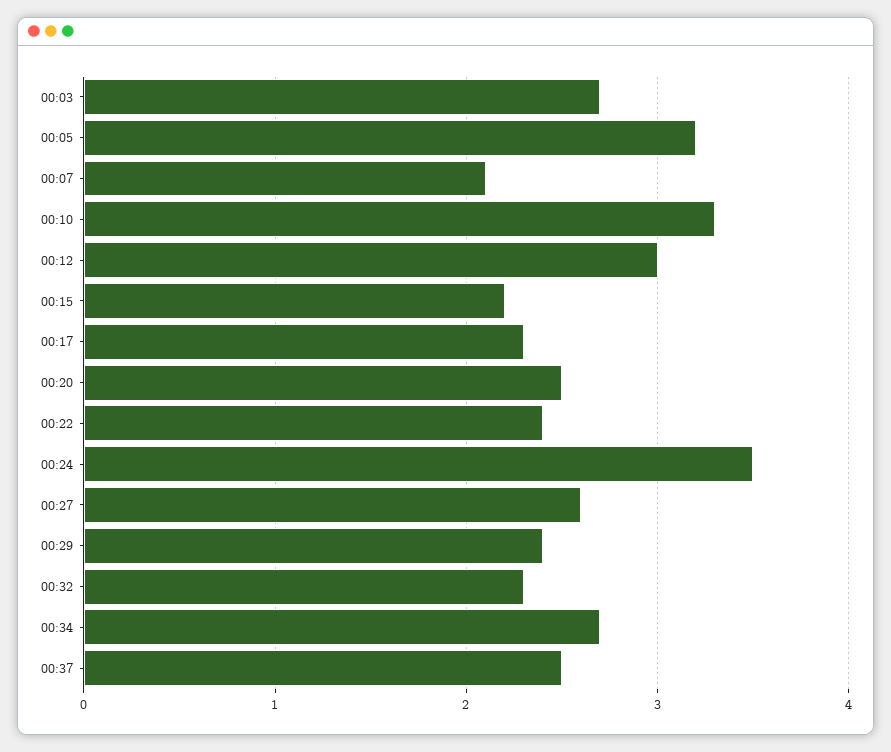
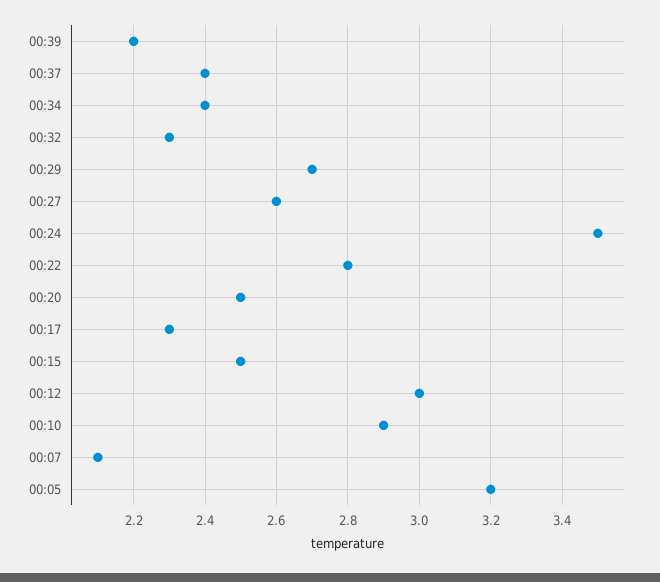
00:03: 2.7 -> none
00:10: 3.3 -> 2.9
00:15: 2.2 -> 2.5
00:22: 2.4 -> 2.8
00:29: 2.4 -> 2.7
00:34: 2.7 -> 2.4
00:37: 2.5 -> 2.4
00:39: none -> 2.2

